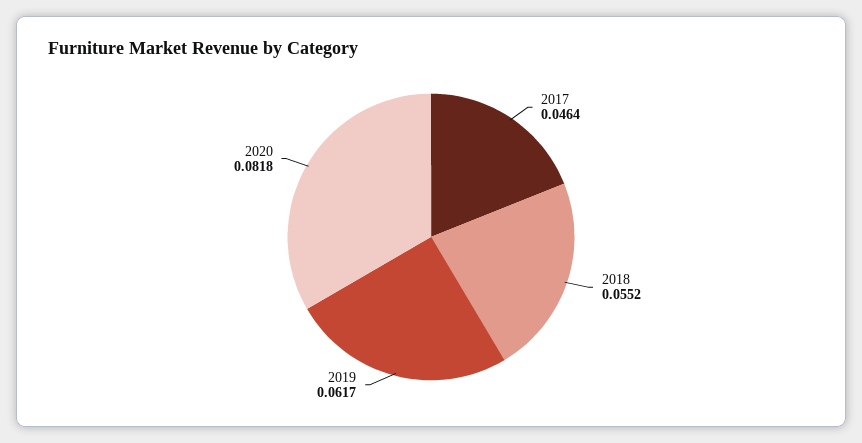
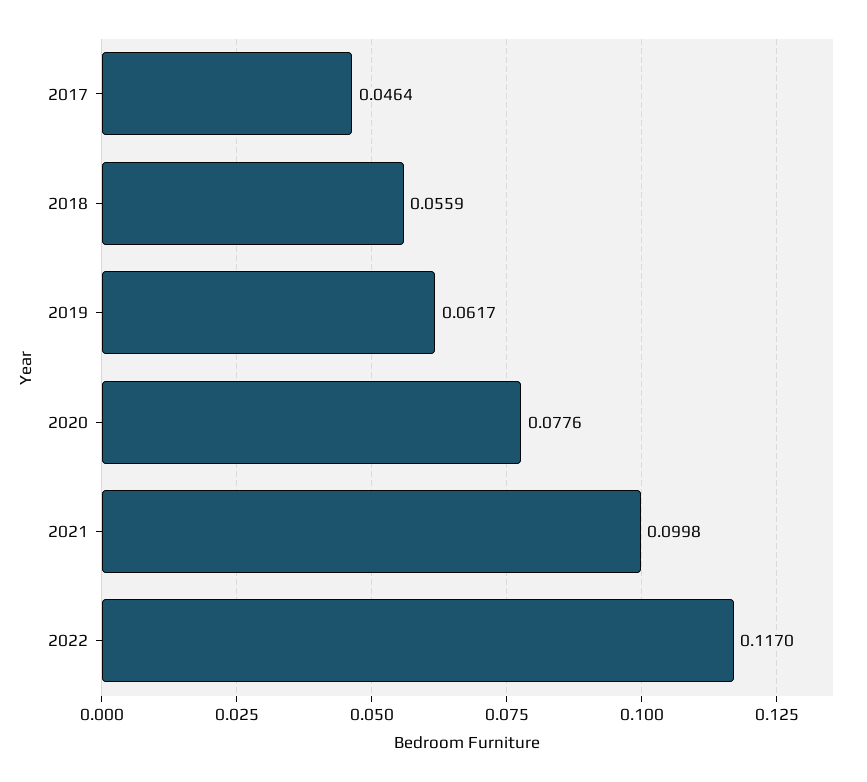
2018: 0.0552 -> 0.0559
2020: 0.0818 -> 0.0776
2021: none -> 0.0998
2022: none -> 0.117

